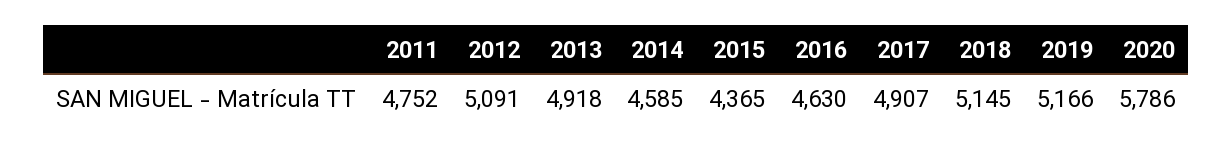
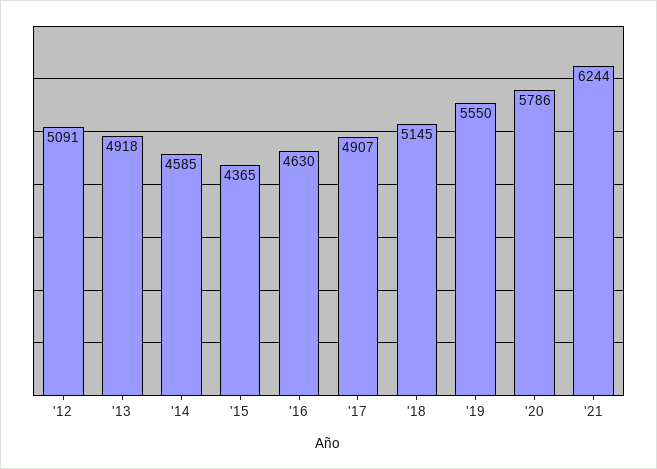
2011: 4752 -> none
2019: 5166 -> 5550
'21: none -> 6244

